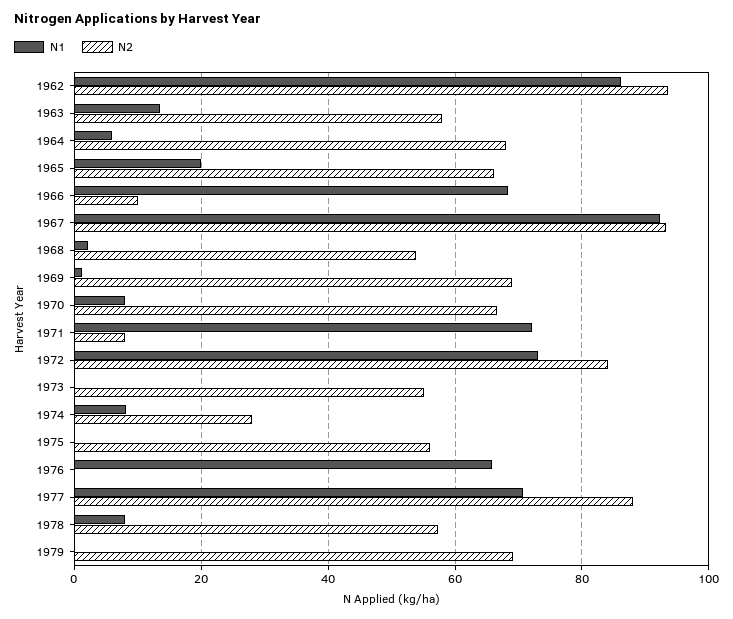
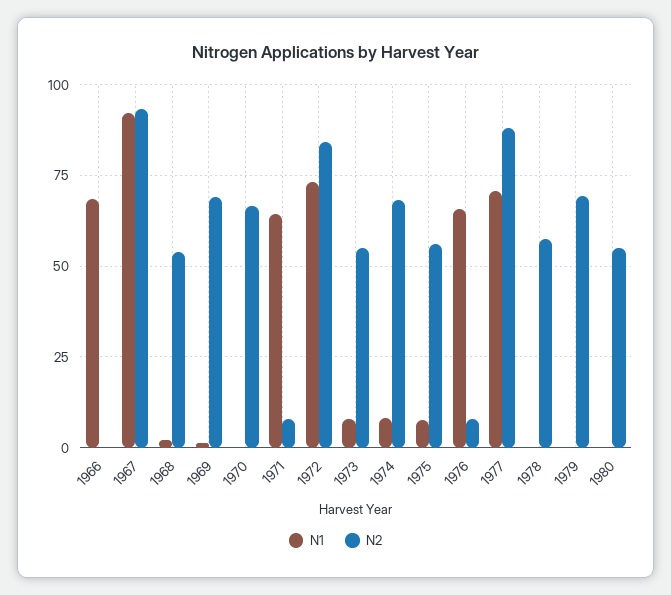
N1, 1962: 86 -> none
N2, 1962: 94 -> none
N1, 1963: 14 -> none
N2, 1963: 58 -> none
N1, 1964: 6 -> none
N2, 1964: 68 -> none
N1, 1965: 20 -> none
N2, 1965: 66 -> none
N2, 1966: 10 -> 0
N1, 1970: 8 -> 0
N1, 1971: 72 -> 65
N1, 1973: 0 -> 7.5
N2, 1974: 28 -> 67.5
N1, 1975: 0 -> 7.5
N2, 1976: 0 -> 7.5
N1, 1978: 8 -> 0
N1, 1980: none -> 0
N2, 1980: none -> 55

